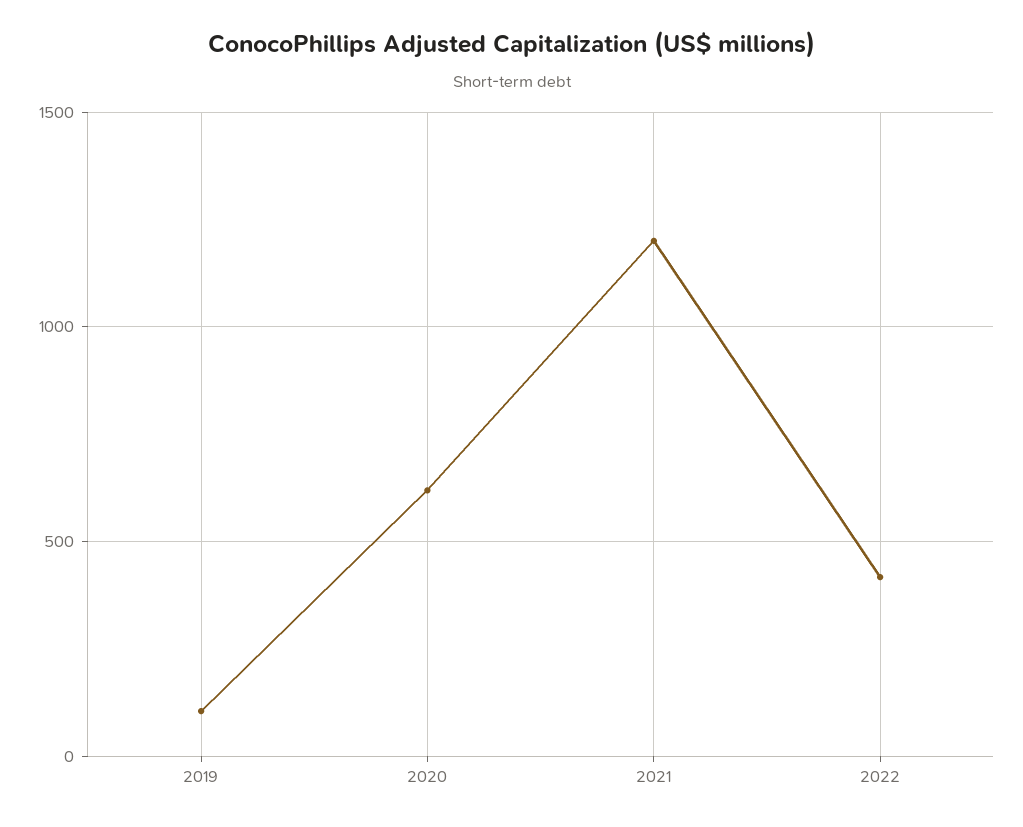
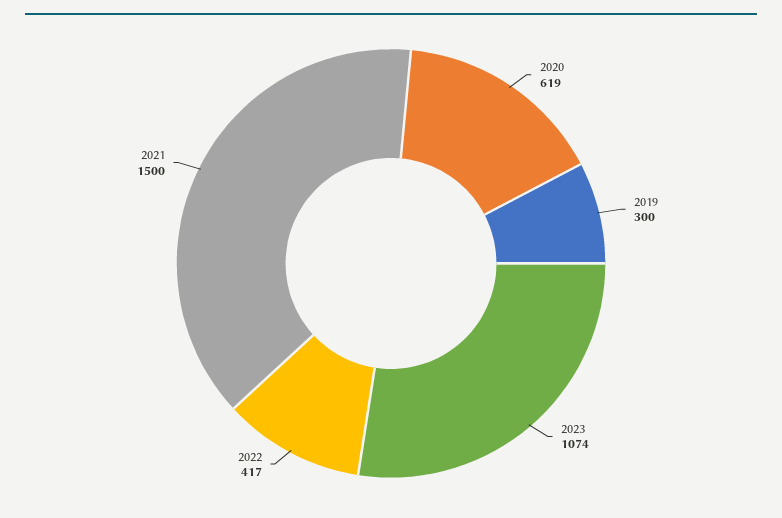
2019: 100 -> 300
2021: 1200 -> 1500
2023: none -> 1074

